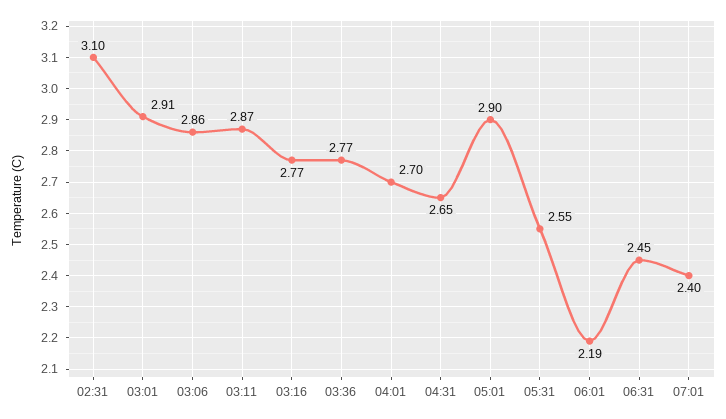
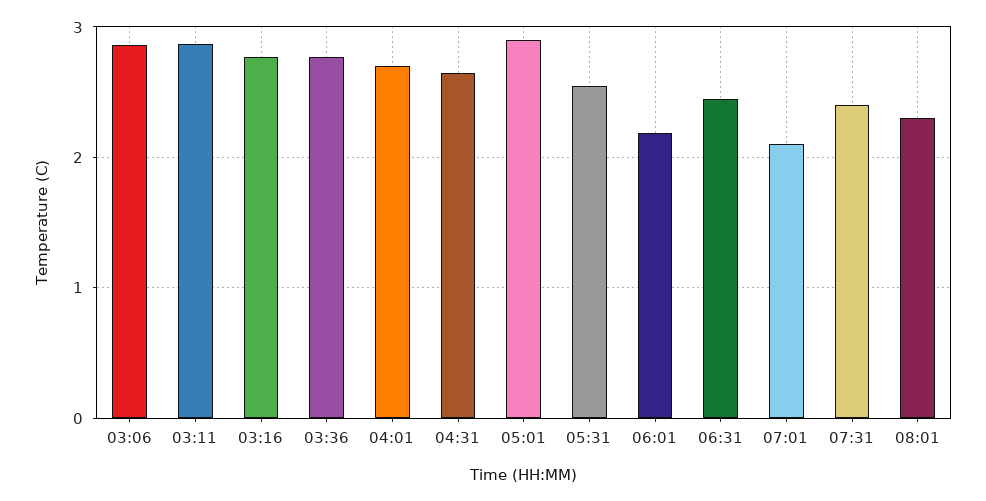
02:31: 3.1 -> none
03:01: 2.91 -> none
07:01: 2.4 -> 2.1
07:31: none -> 2.4
08:01: none -> 2.3

